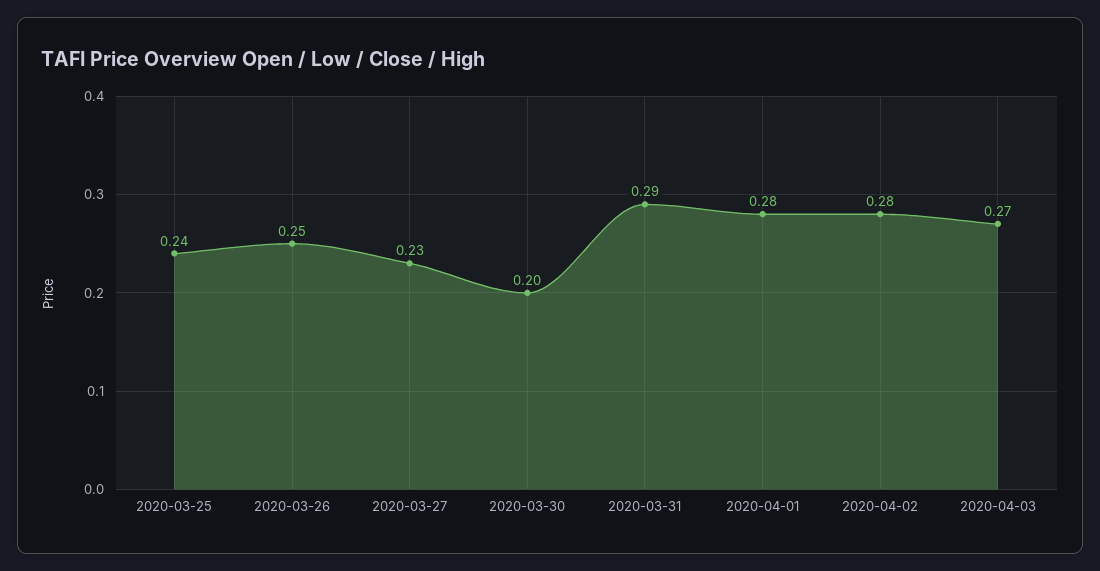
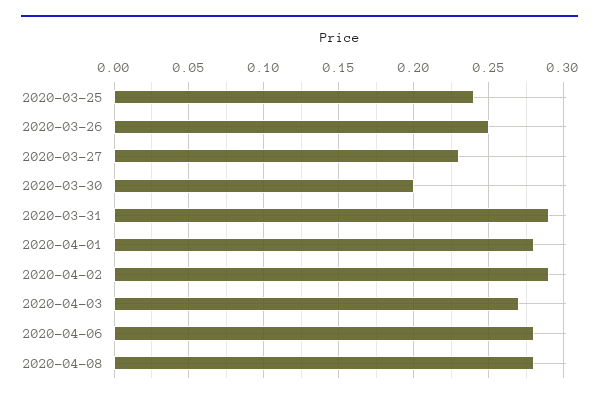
2020-04-02: 0.28 -> 0.29
2020-04-06: none -> 0.28
2020-04-08: none -> 0.28

